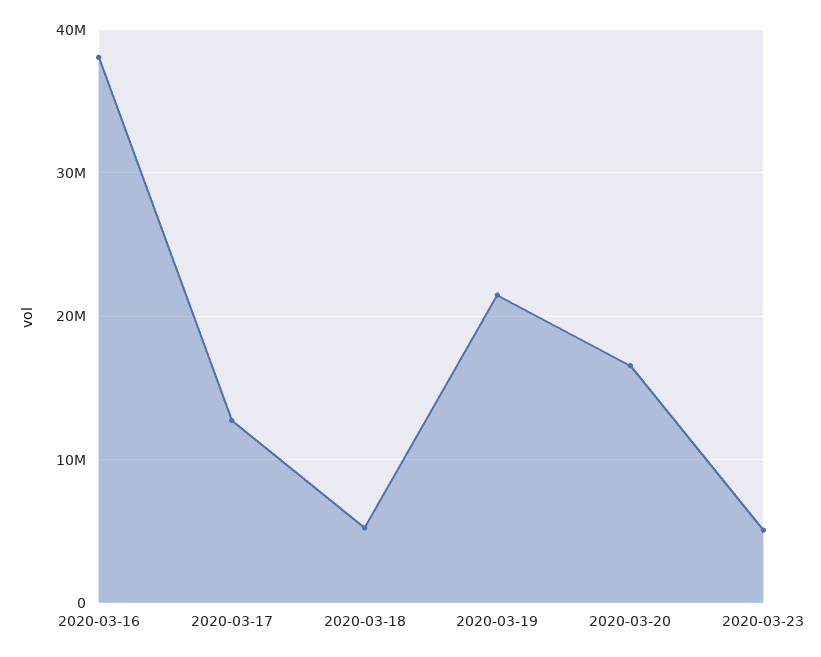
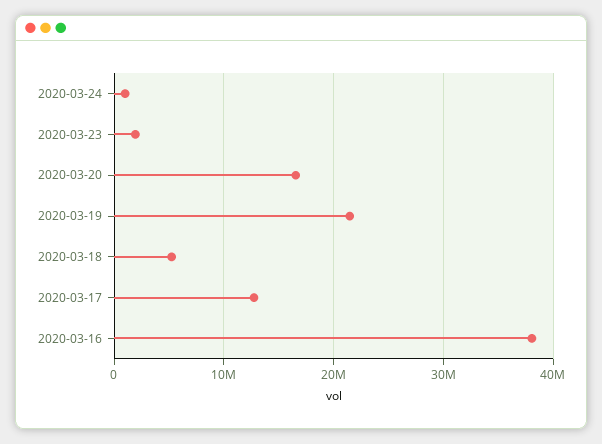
2020-03-23: 5000000 -> 2000000
2020-03-24: none -> 1000000

